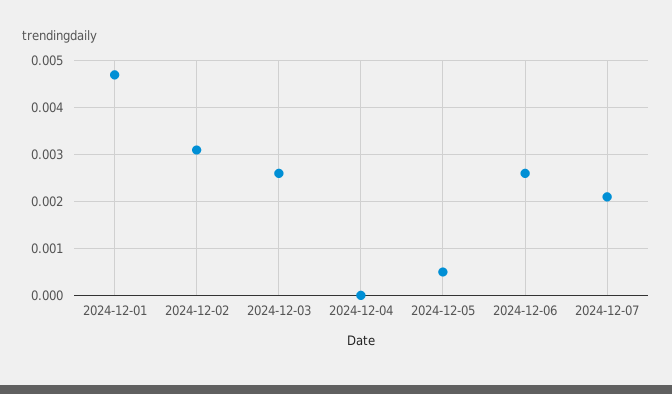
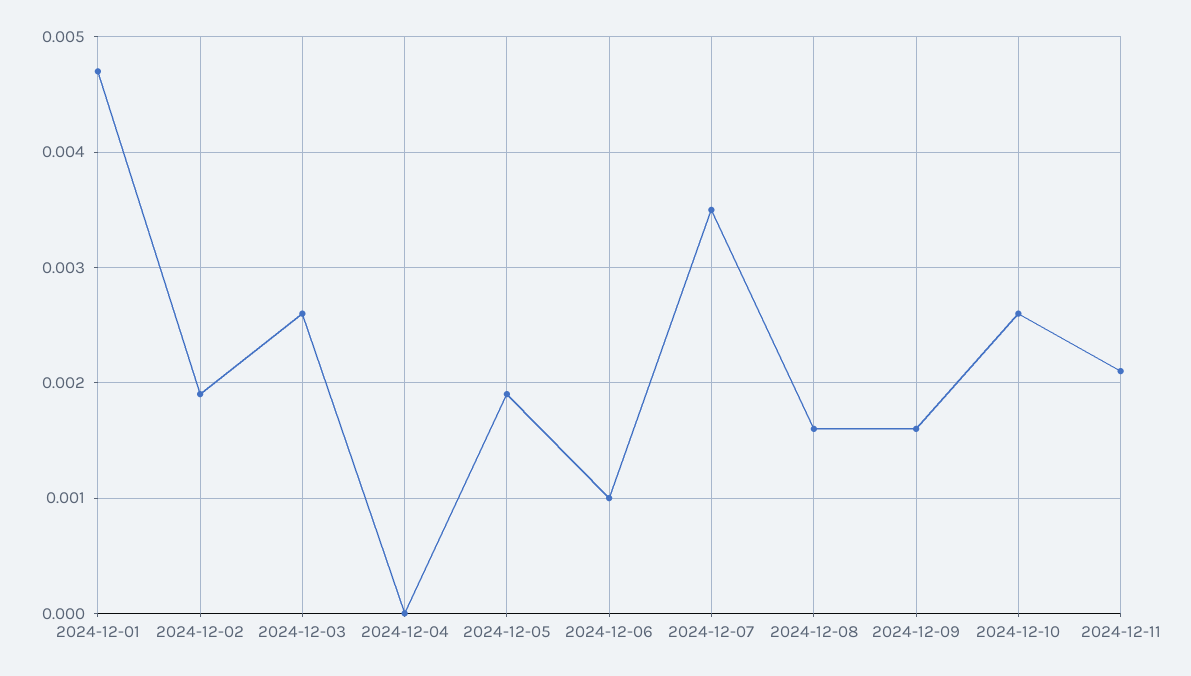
2024-12-02: 0.003 -> 0.0019
2024-12-05: 0.0005 -> 0.0019
2024-12-06: 0.0025 -> 0.001
2024-12-07: 0.002 -> 0.0035
2024-12-08: none -> 0.0016
2024-12-09: none -> 0.0016
2024-12-10: none -> 0.0026
2024-12-11: none -> 0.0021

